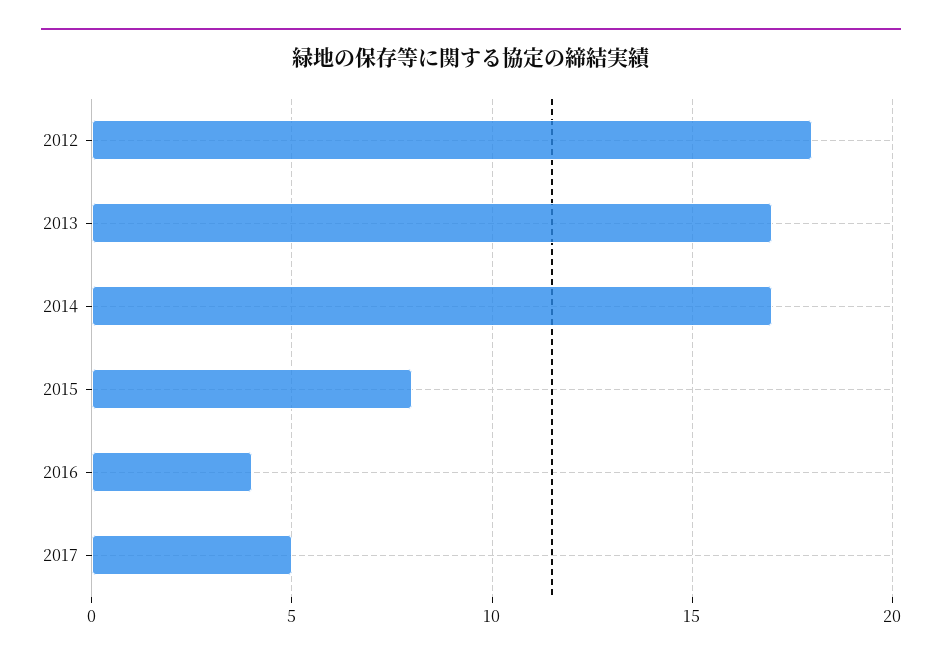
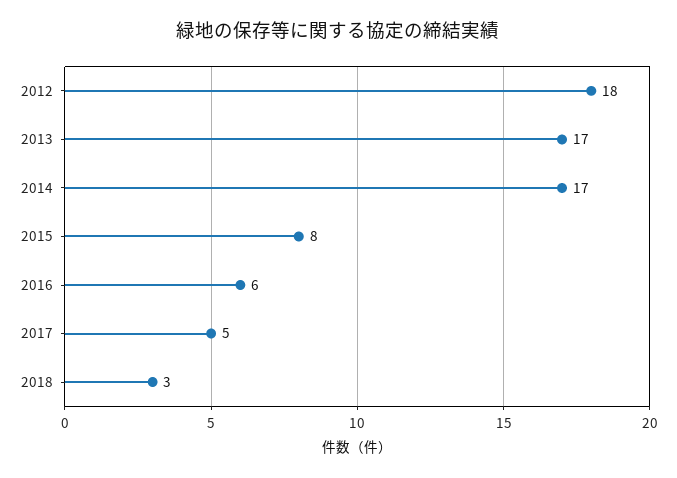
2016: 4 -> 6
2018: none -> 3

